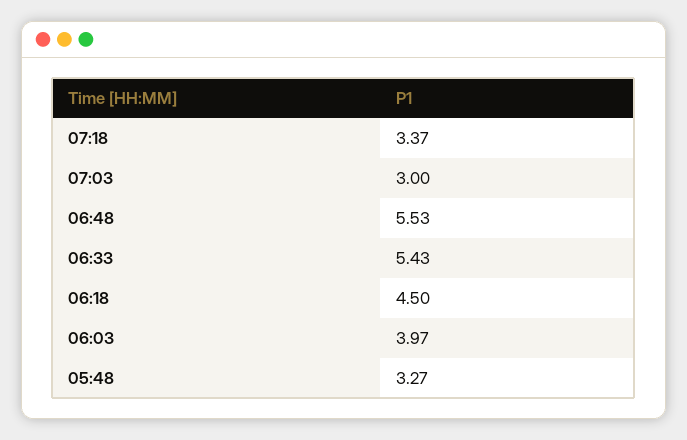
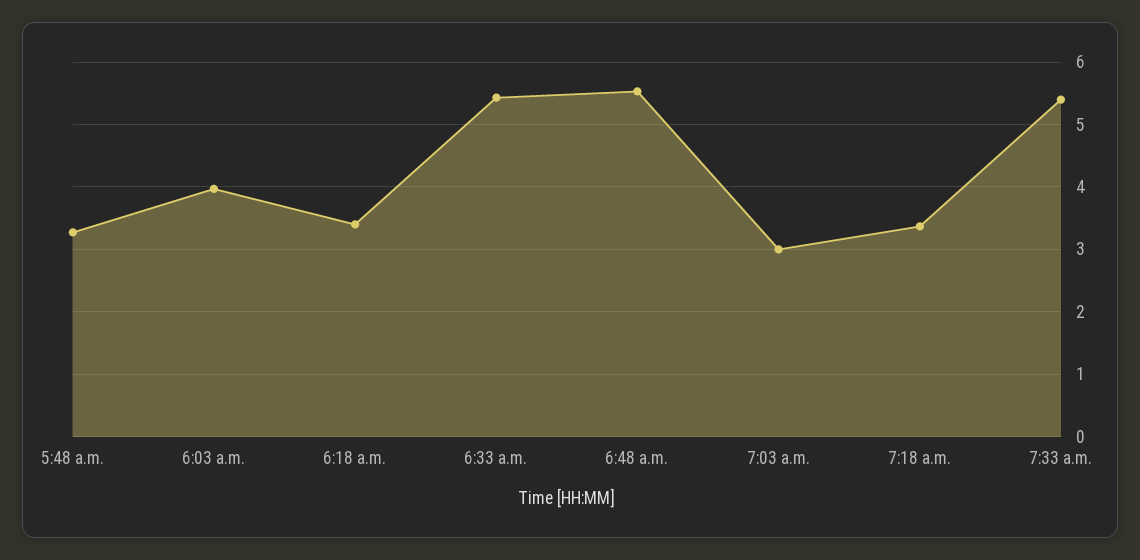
06:18: 4.5 -> 3.4
7:33 a.m.: none -> 5.4

